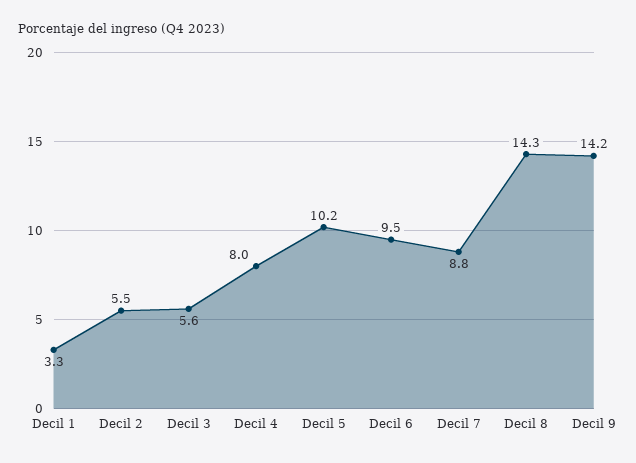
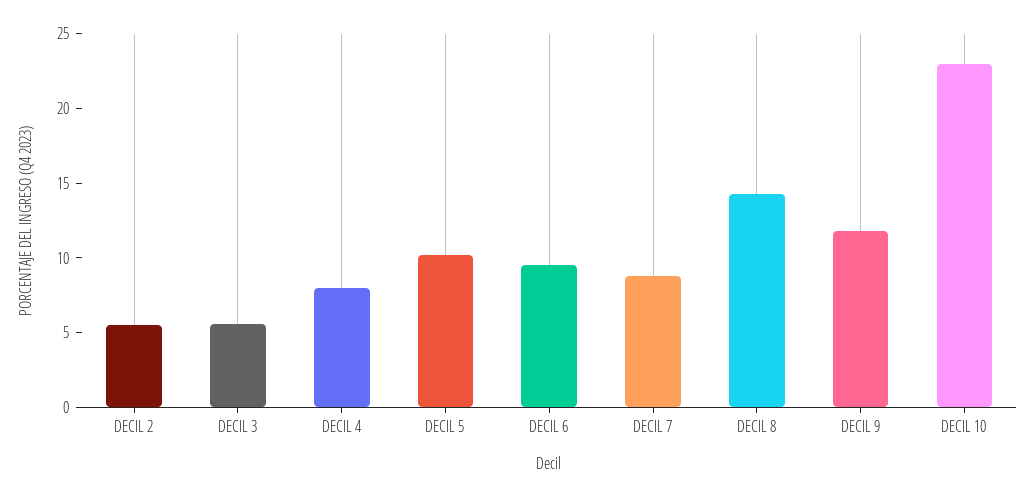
Decil 1: 3.3 -> none
Decil 9: 14.2 -> 12
DECIL 10: none -> 23

